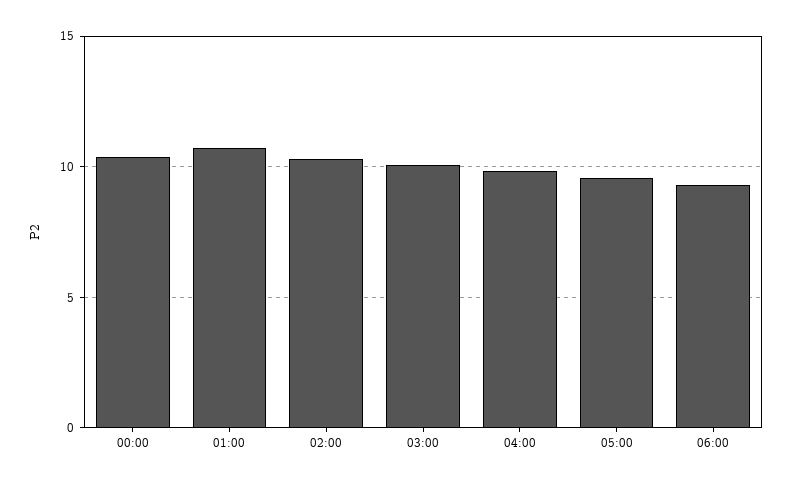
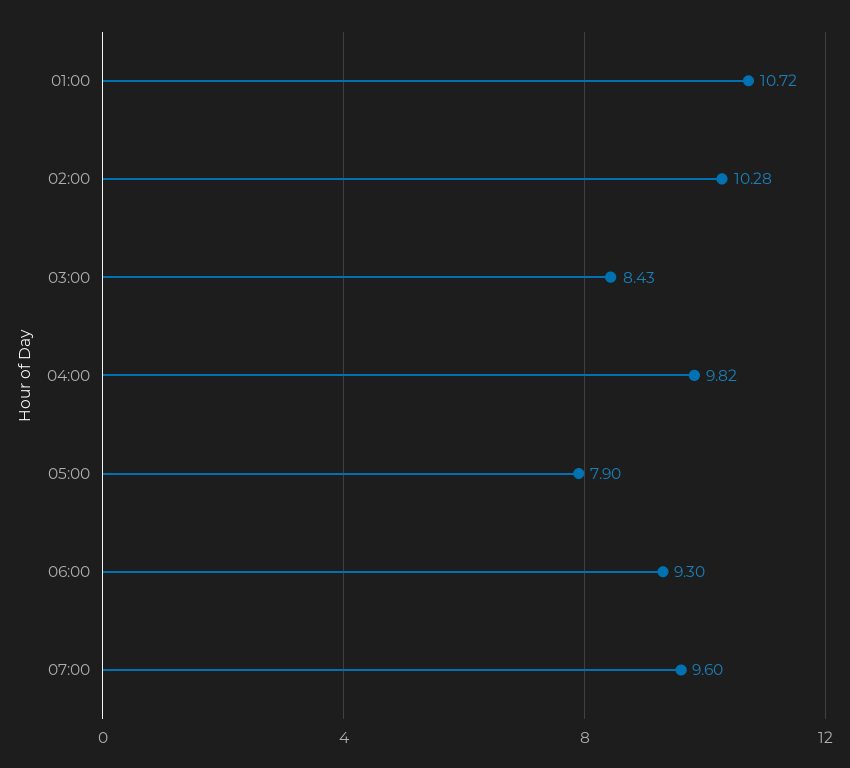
00:00: 10.5 -> none
03:00: 10 -> 8.43
05:00: 9.5 -> 7.9
07:00: none -> 9.6

